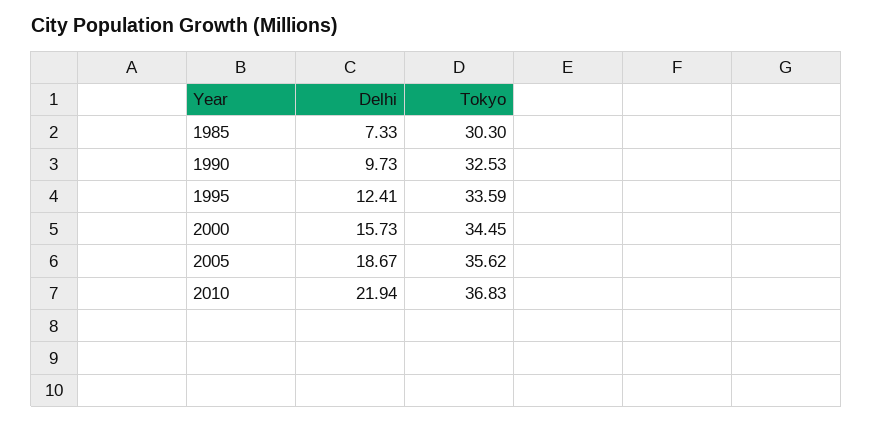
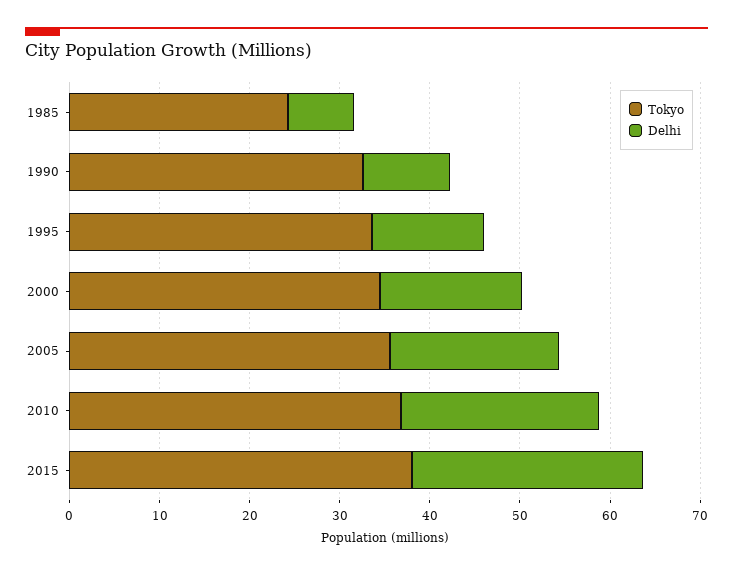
Tokyo, 1985: 30.3 -> 24
Tokyo, 2015: none -> 38
Delhi, 2015: none -> 26

